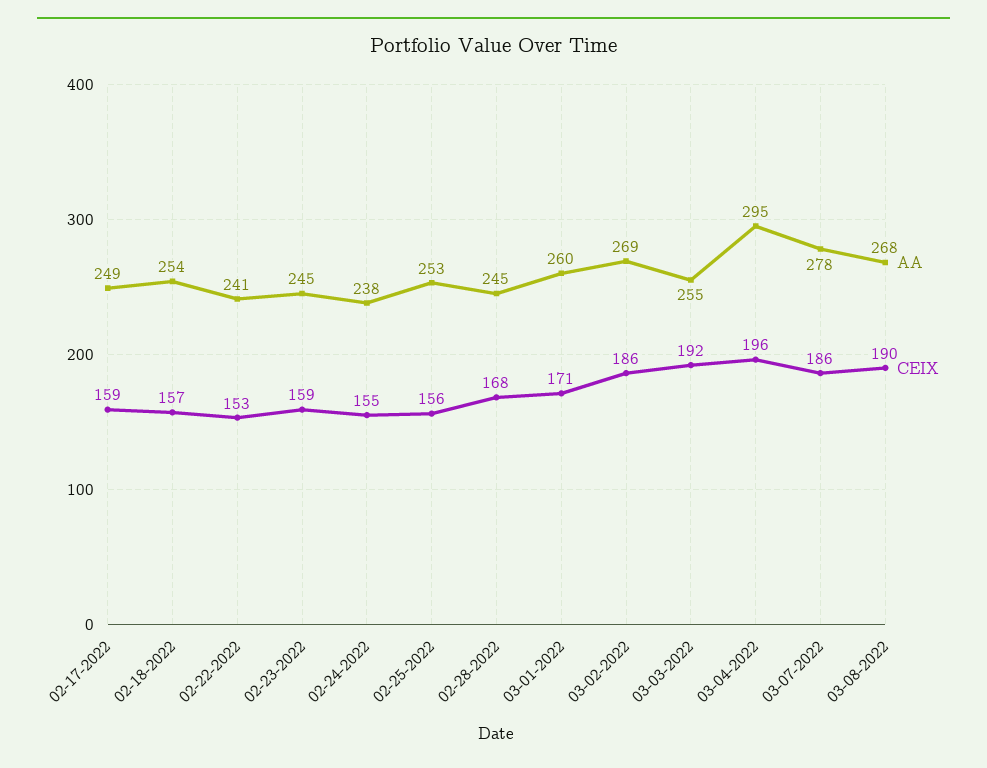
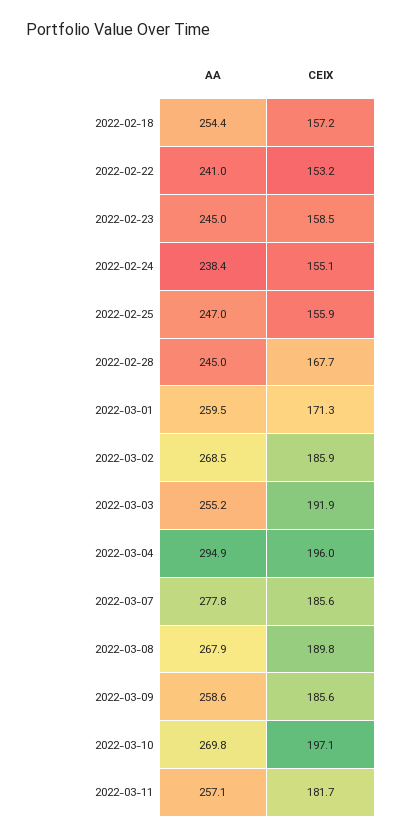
AA, 02-17-2022: 249 -> none
CEIX, 02-17-2022: 159 -> none
AA, 02-25-2022: 253 -> 247
AA, 2022-03-09: none -> 258.6
CEIX, 2022-03-09: none -> 185.6
AA, 2022-03-10: none -> 269.8
CEIX, 2022-03-10: none -> 197.1
AA, 2022-03-11: none -> 257.1
CEIX, 2022-03-11: none -> 181.7

